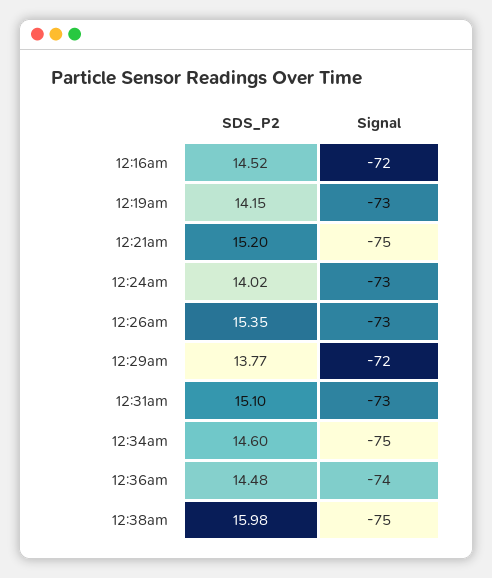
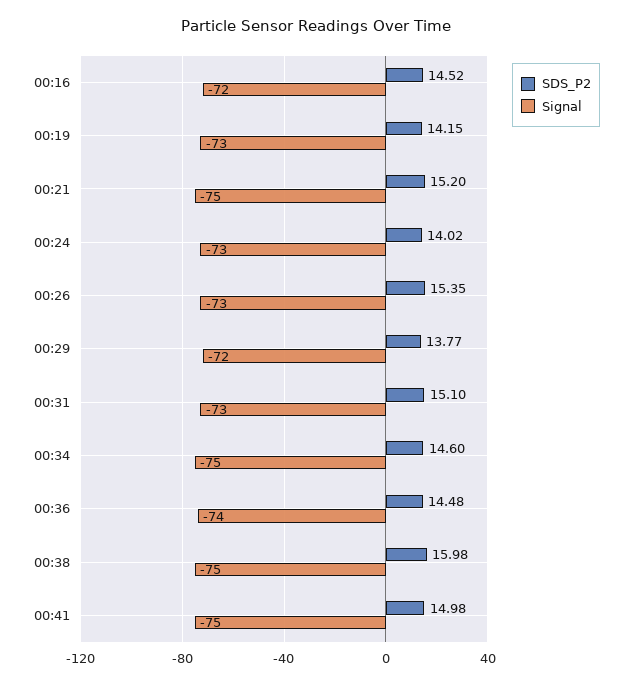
SDS_P2, 00:41: none -> 14.98
Signal, 00:41: none -> -75

